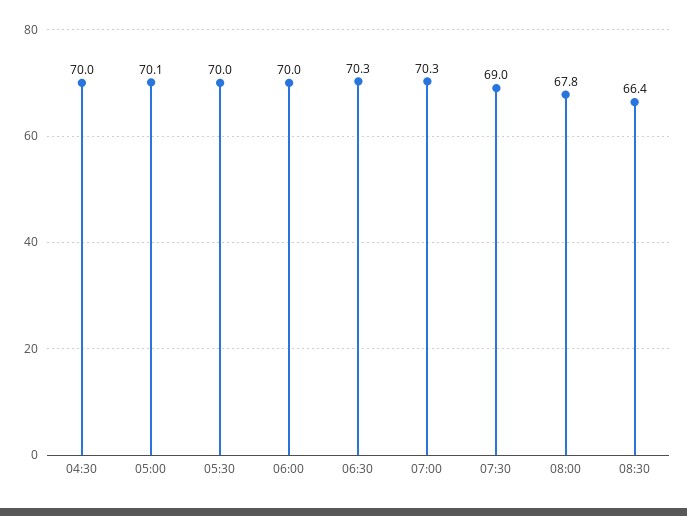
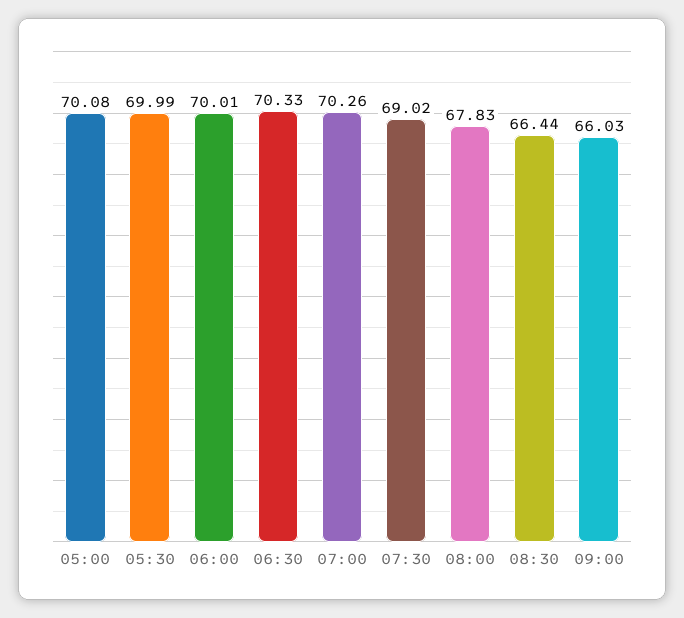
04:30: 70 -> none
09:00: none -> 66.03

